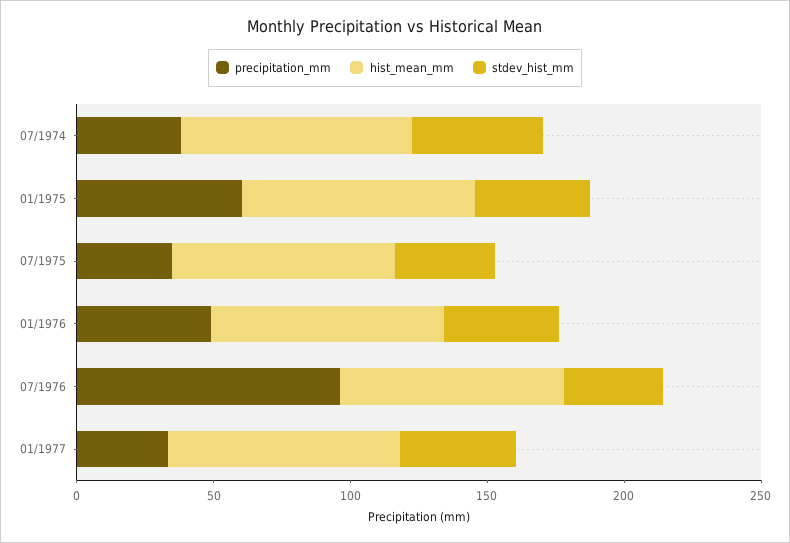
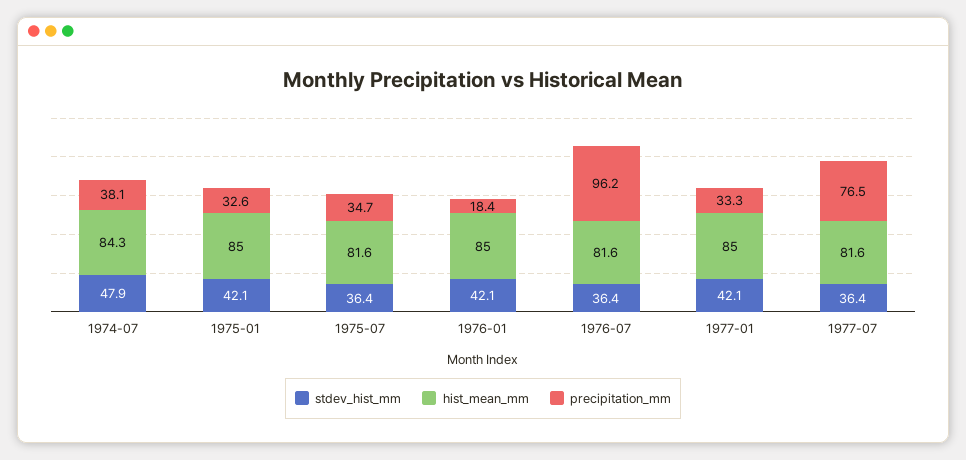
precipitation_mm, 01/1975: 60 -> 32.6
precipitation_mm, 01/1976: 50 -> 18.4
stdev_hist_mm, 1977-07: none -> 36.4
hist_mean_mm, 1977-07: none -> 81.6
precipitation_mm, 1977-07: none -> 76.5

